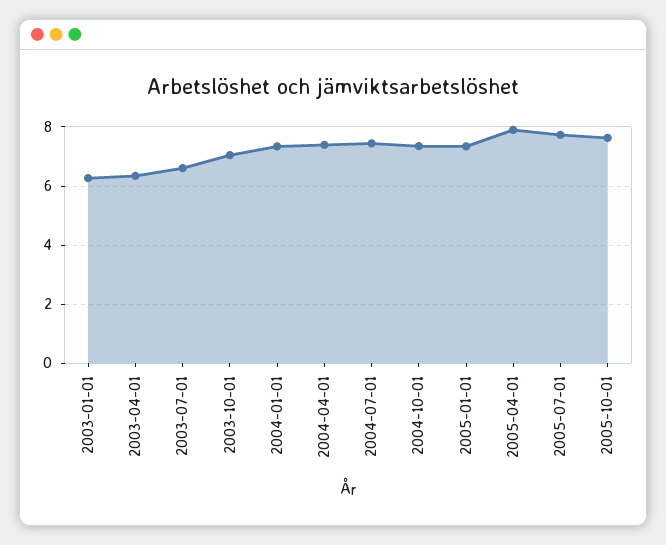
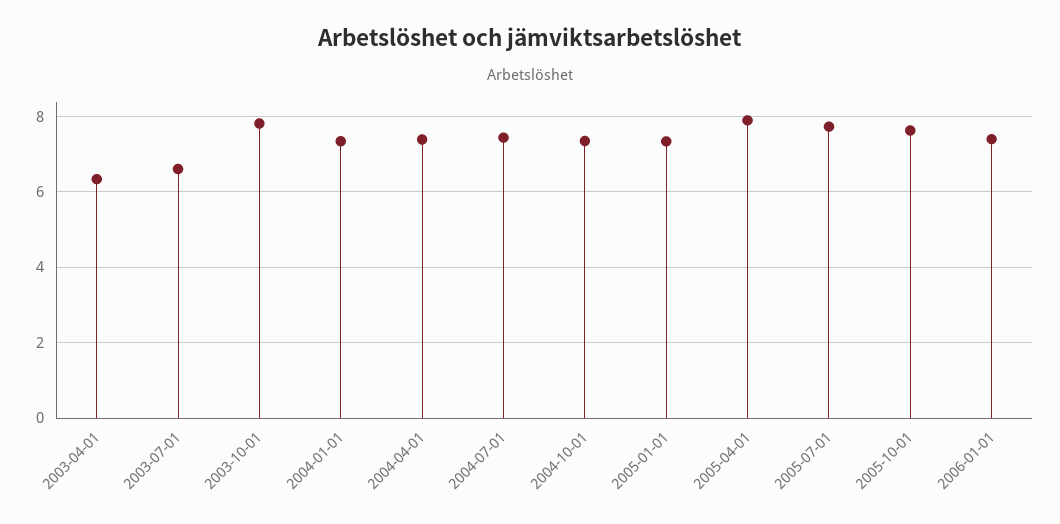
2003-01-01: 6.25 -> none
2003-10-01: 7 -> 7.8
2006-01-01: none -> 7.4

